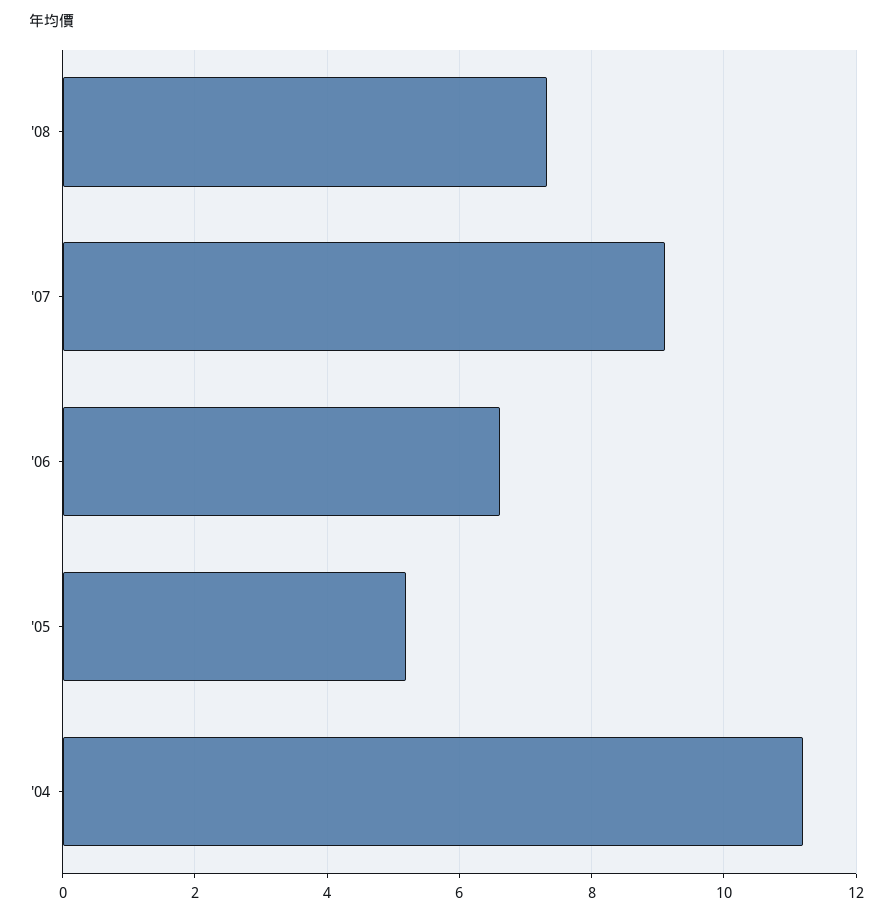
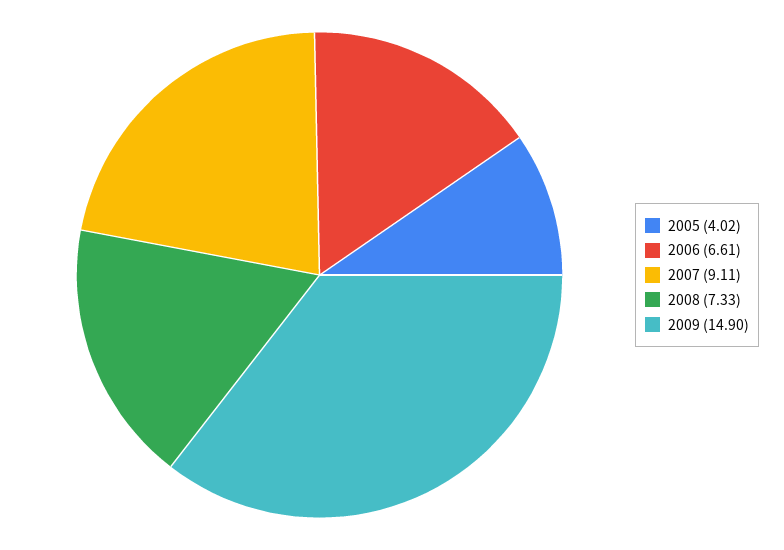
'05: 5.2 -> 4.02
'04: 11.2 -> none
2009: none -> 14.9

